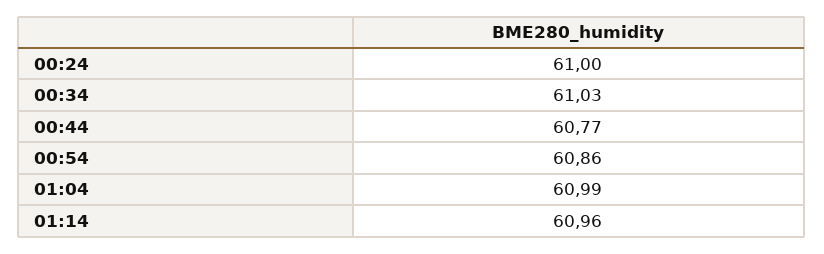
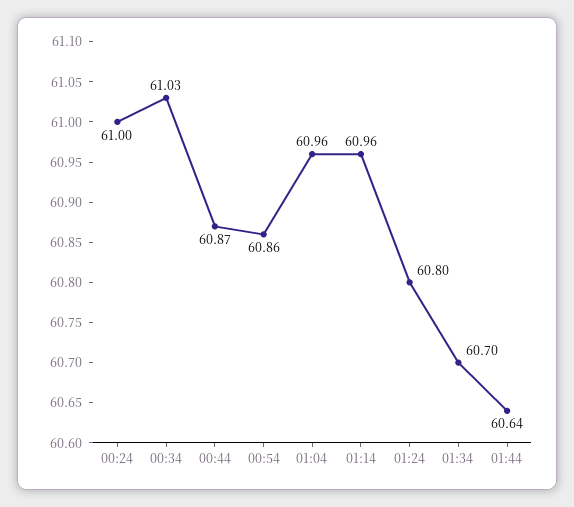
00:44: 60.77 -> 60.87
01:04: 60.99 -> 60.96
01:24: none -> 60.8
01:34: none -> 60.7
01:44: none -> 60.64

